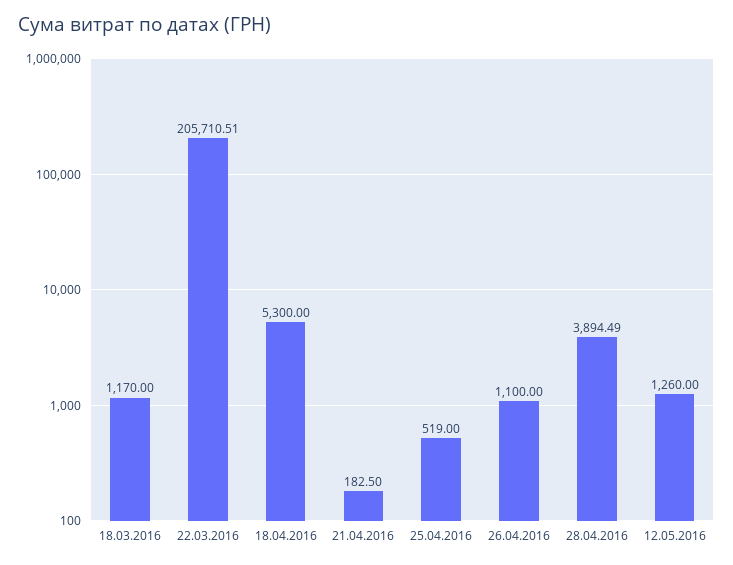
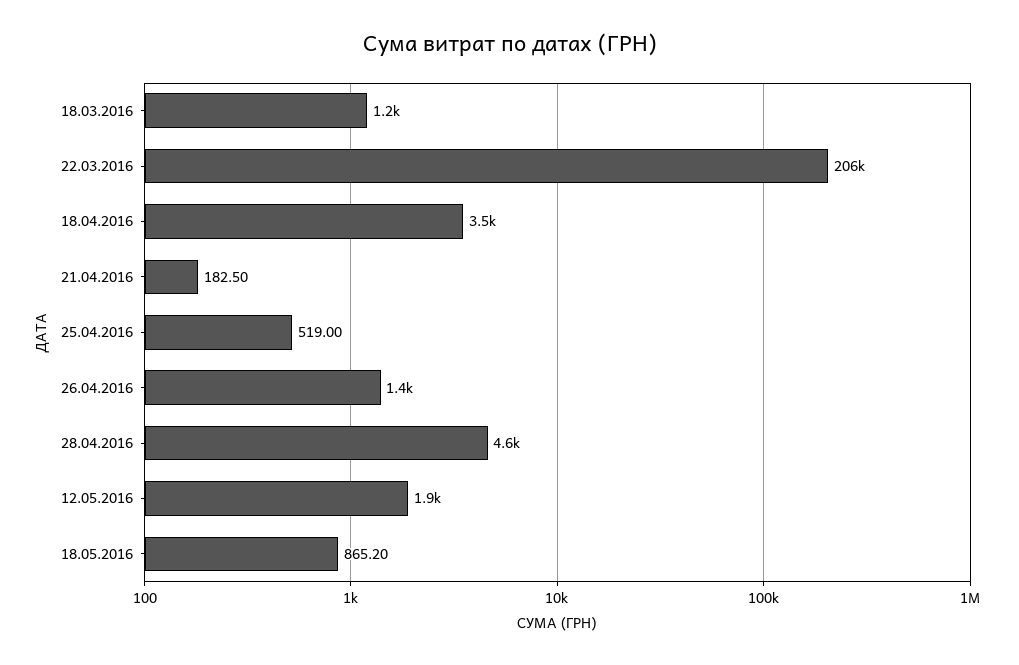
18.04.2016: 5300 -> 3500
26.04.2016: 1100 -> 1400
28.04.2016: 3894.49 -> 4600
12.05.2016: 1260 -> 1900
18.05.2016: none -> 865.2

